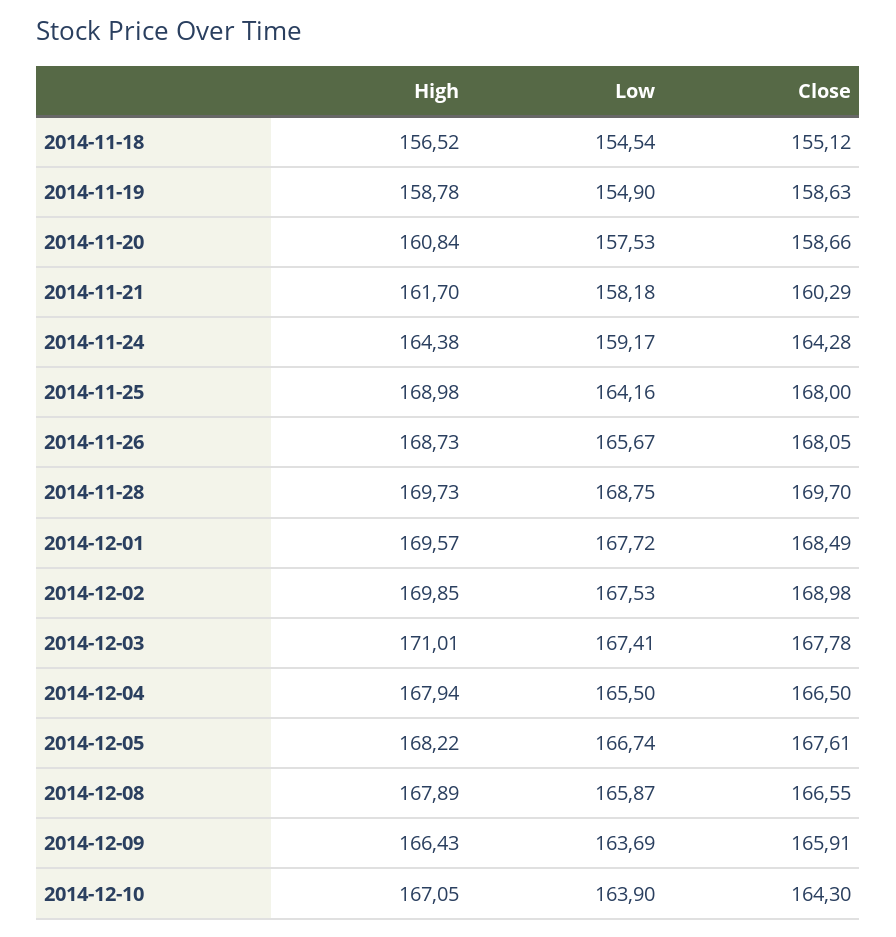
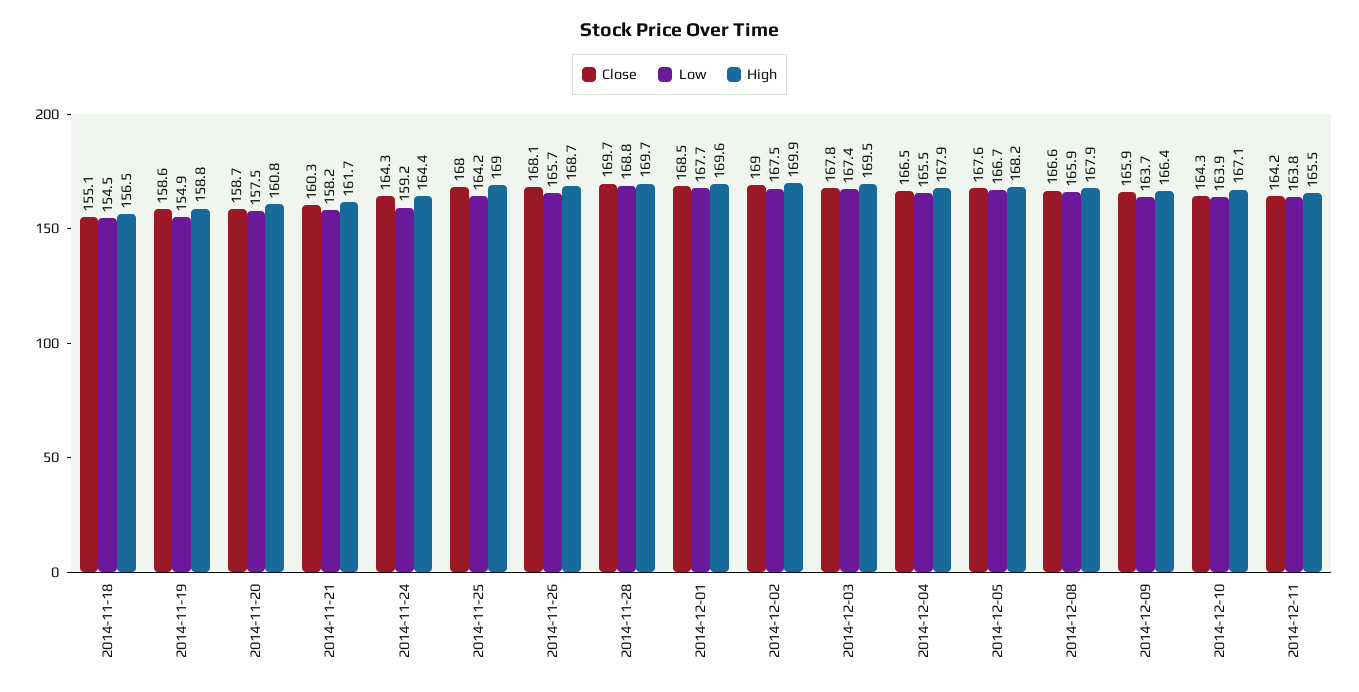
High, 2014-12-03: 171.01 -> 169.5
Close, 2014-12-11: none -> 164.2
Low, 2014-12-11: none -> 163.8
High, 2014-12-11: none -> 165.5

